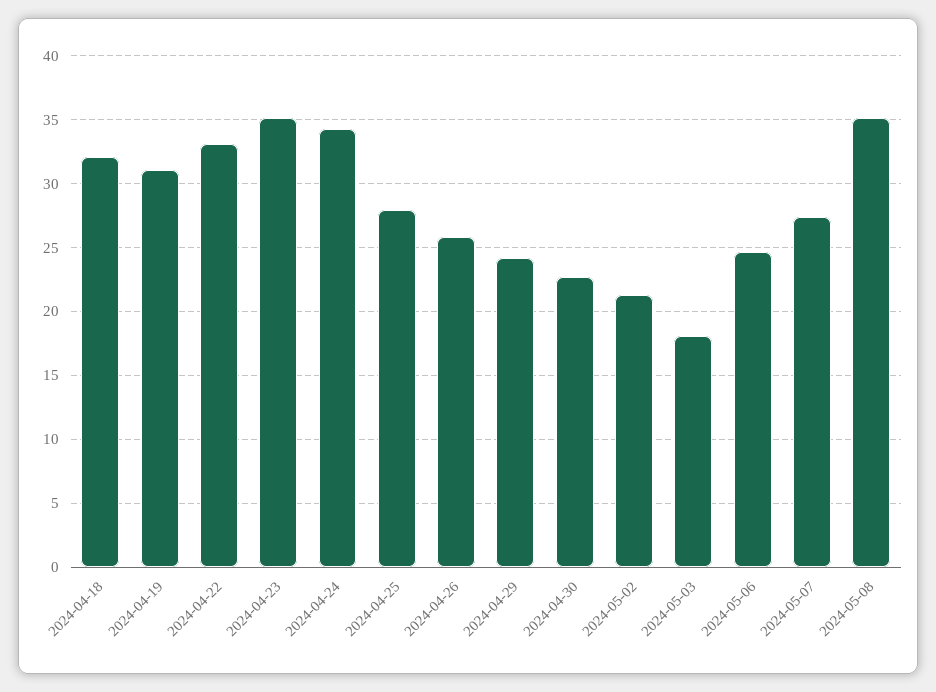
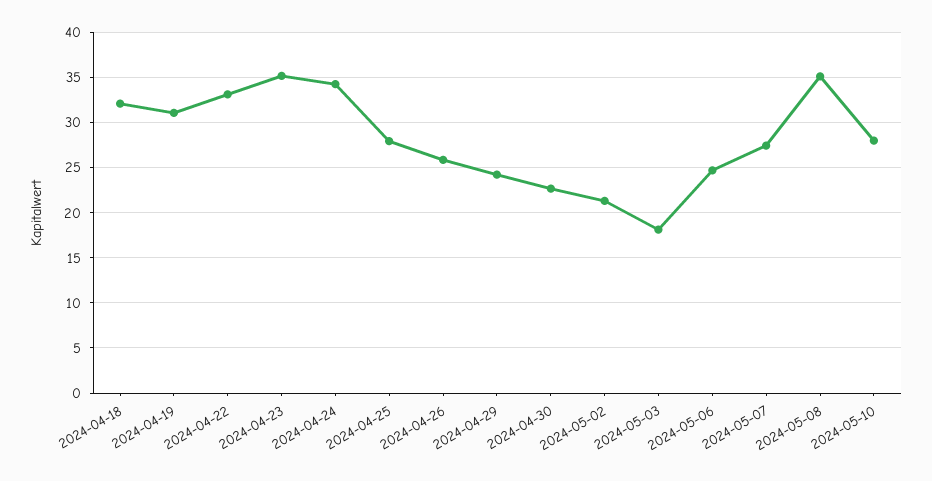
2024-05-10: none -> 28

